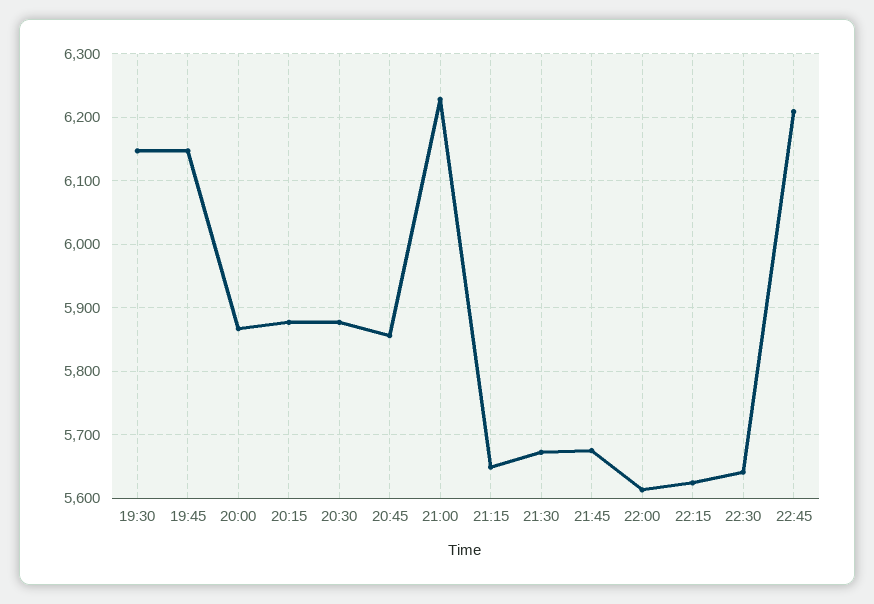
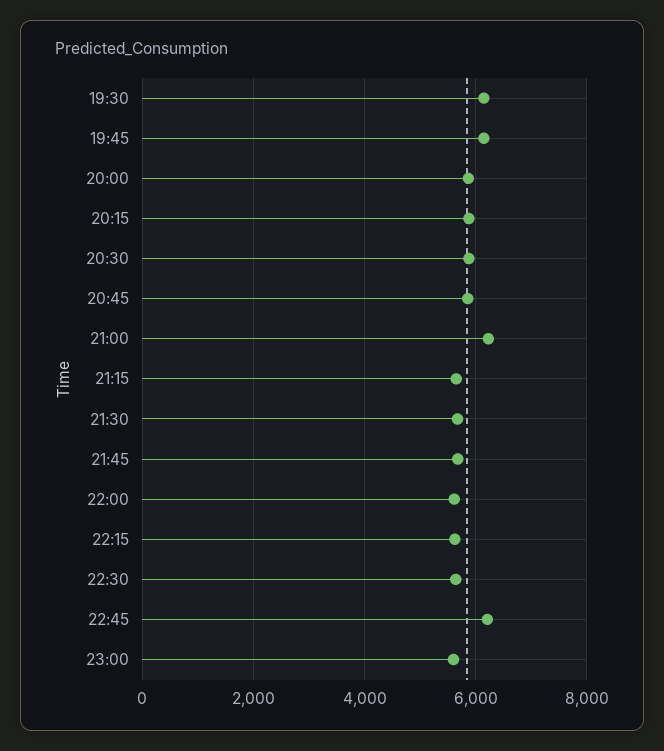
23:00: none -> 5600

